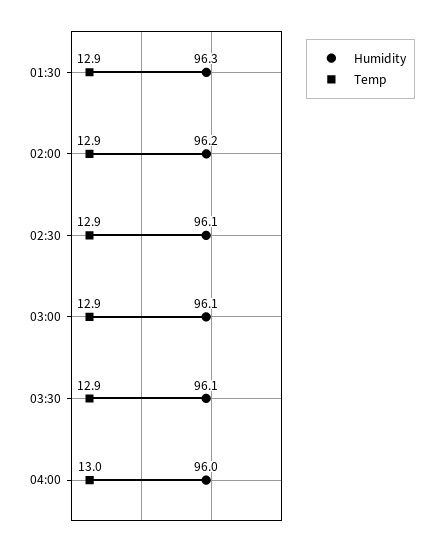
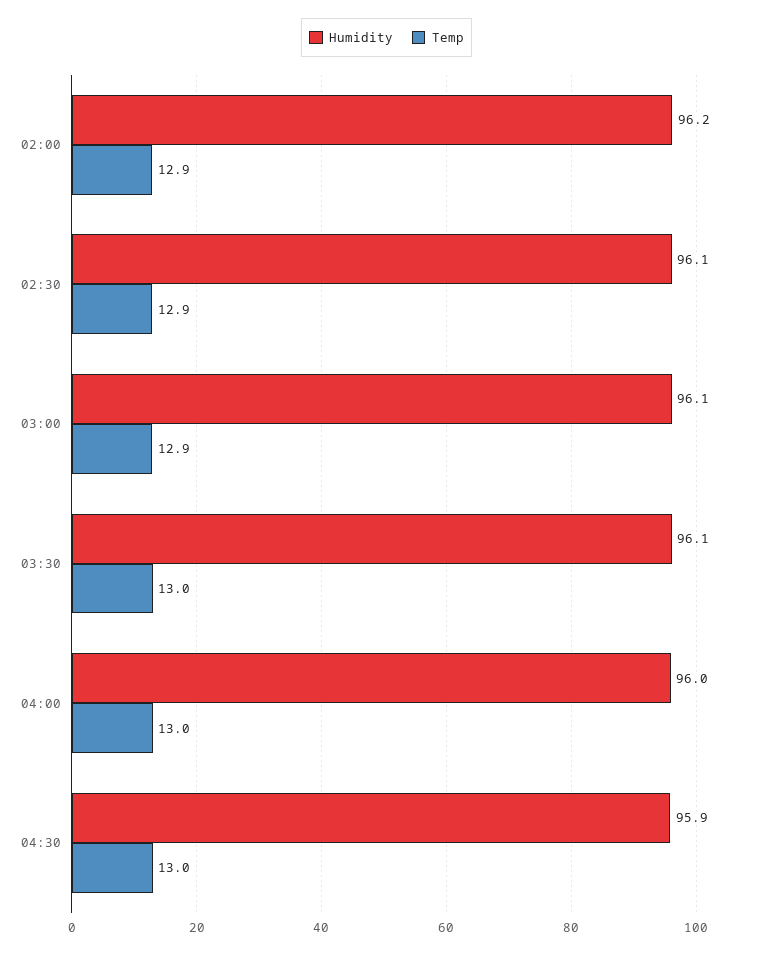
Humidity, 01:30: 96.3 -> none
Temp, 01:30: 12.9 -> none
Temp, 03:30: 12.9 -> 13
Humidity, 04:30: none -> 95.9
Temp, 04:30: none -> 13

